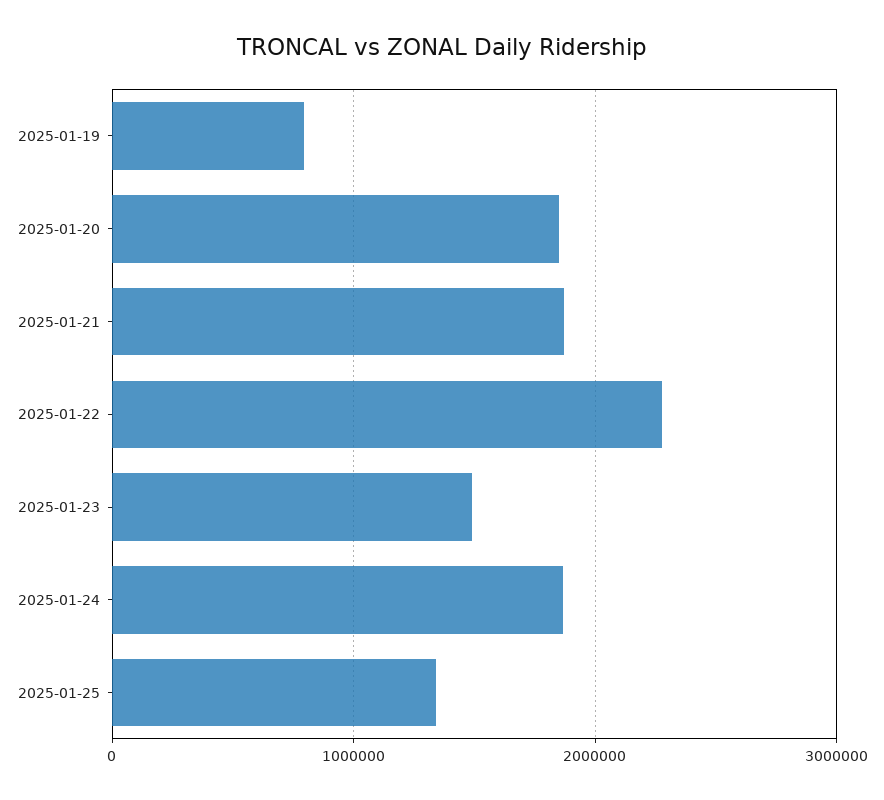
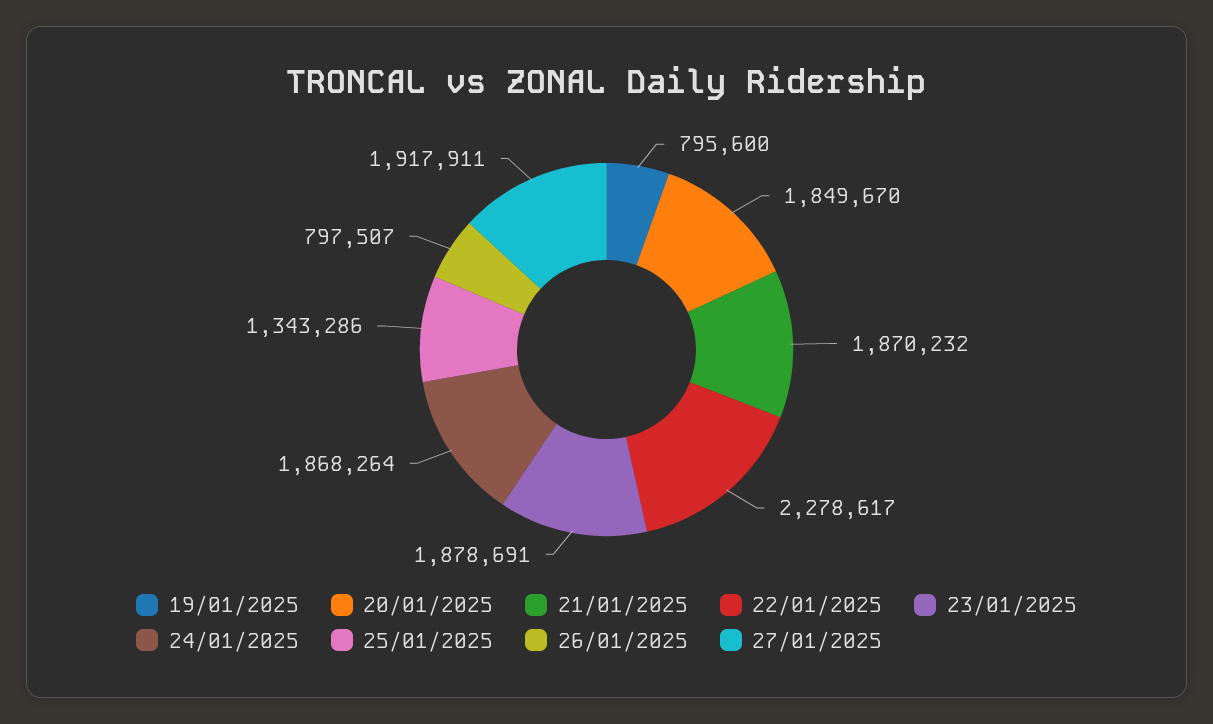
2025-01-23: 1500000 -> 1878691
26/01/2025: none -> 797507
27/01/2025: none -> 1917911

